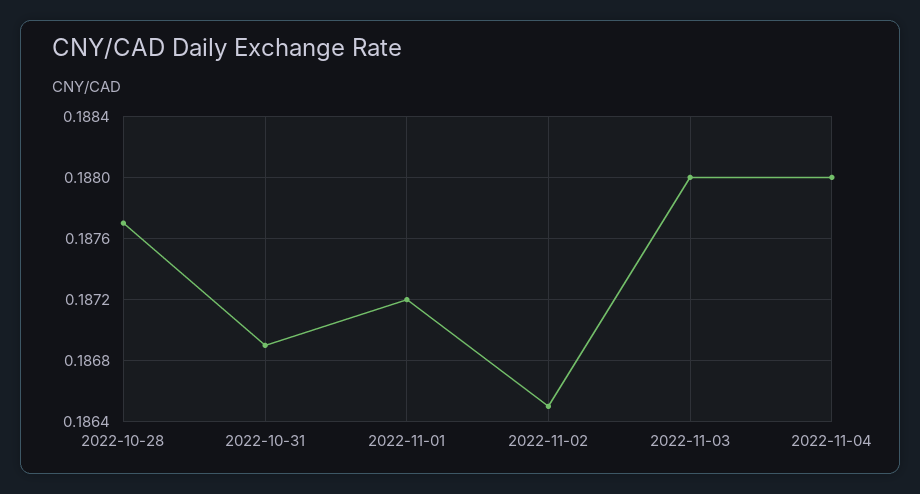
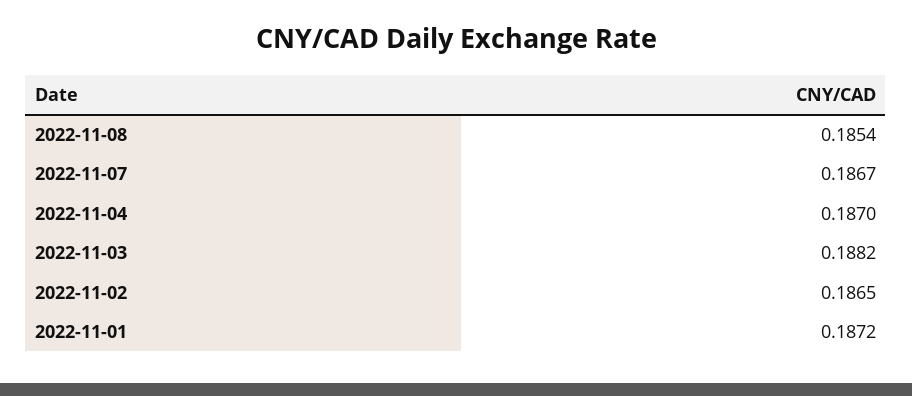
2022-10-28: 0.1877 -> none
2022-10-31: 0.1869 -> none
2022-11-03: 0.188 -> 0.1882
2022-11-04: 0.188 -> 0.187
2022-11-08: none -> 0.1854
2022-11-07: none -> 0.1867

